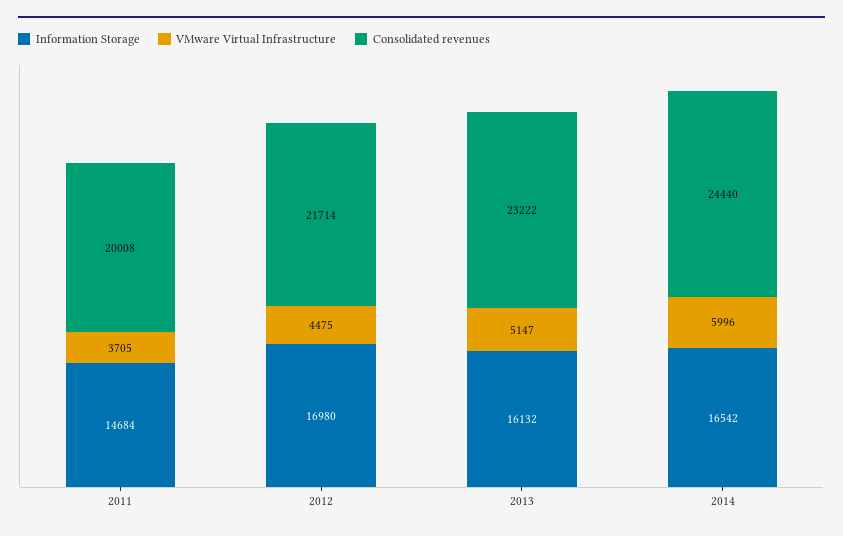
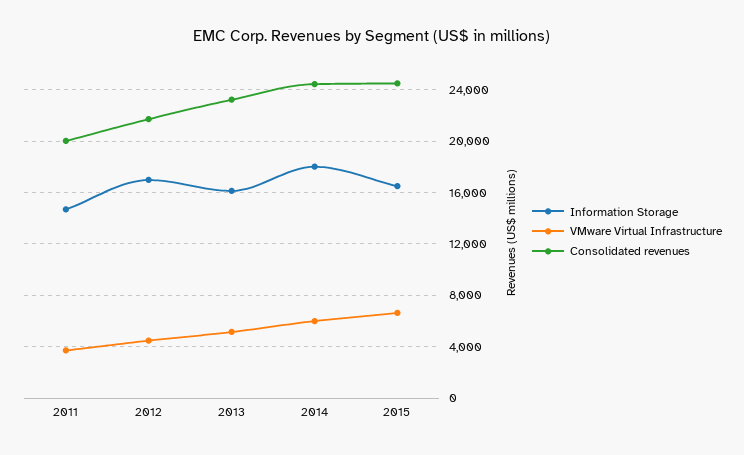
Information Storage, 2014: 16542 -> 18000
Information Storage, 2015: none -> 16500
VMware Virtual Infrastructure, 2015: none -> 6500
Consolidated revenues, 2015: none -> 24500

